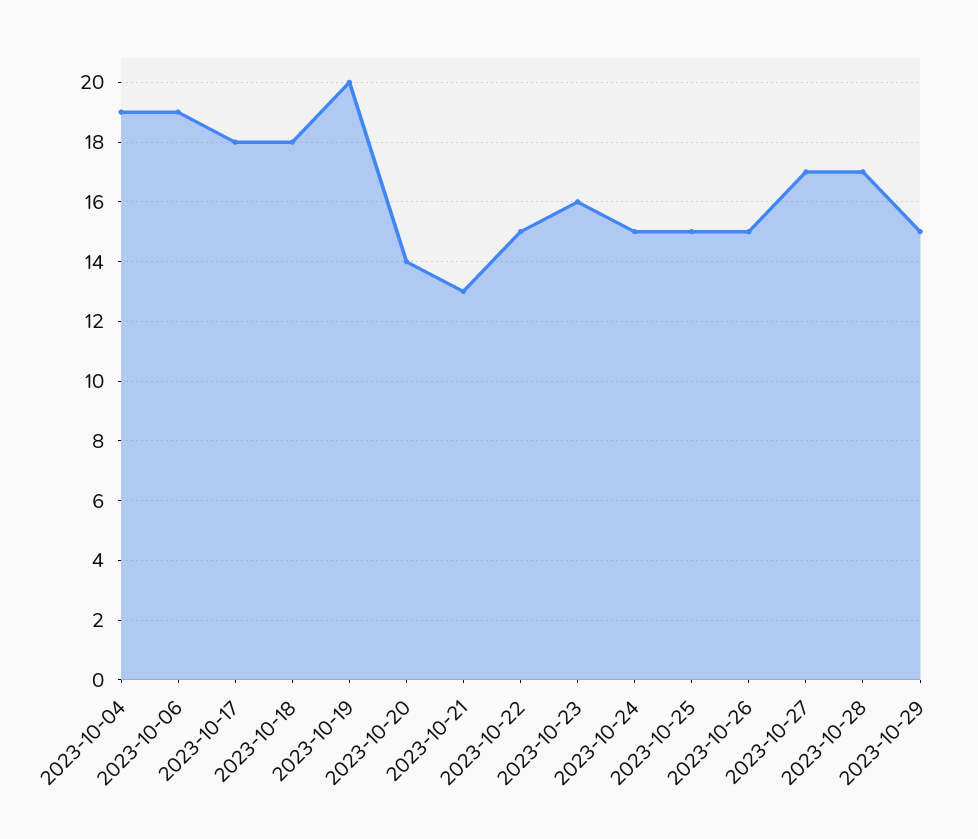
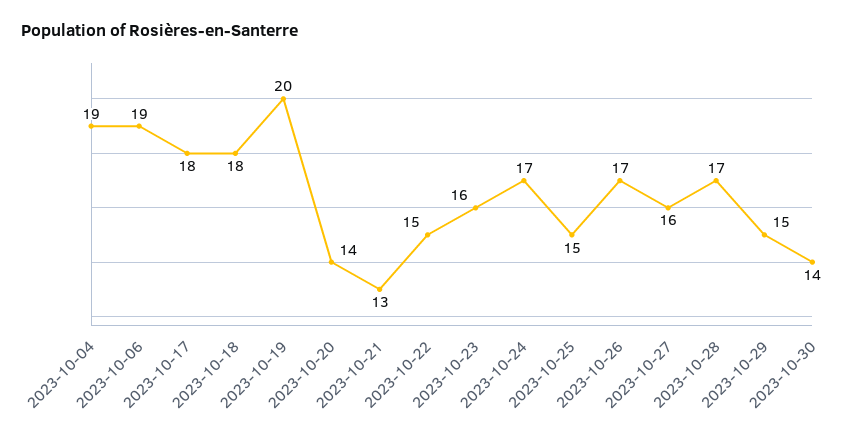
2023-10-24: 15 -> 17
2023-10-26: 15 -> 17
2023-10-27: 17 -> 16
2023-10-30: none -> 14

